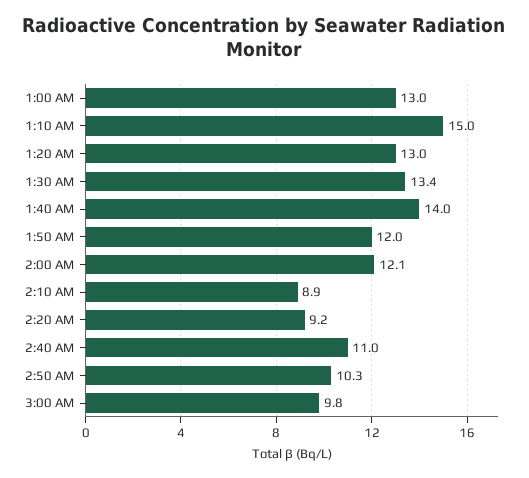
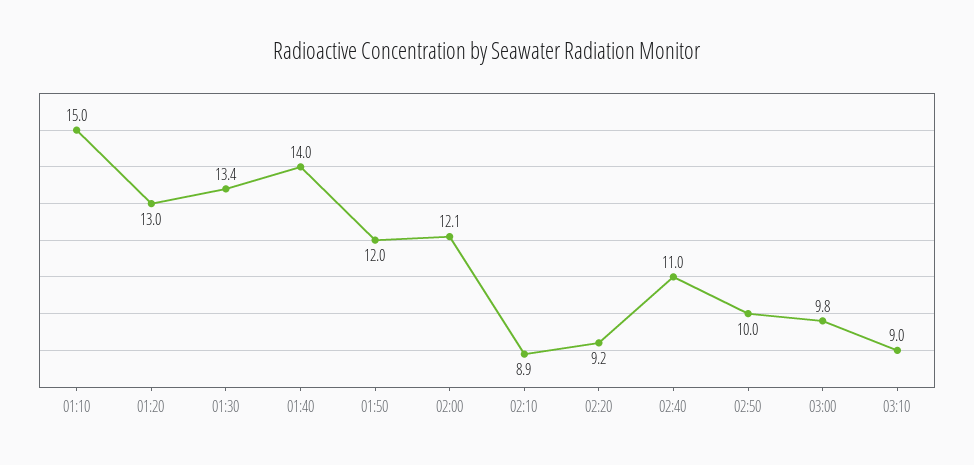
1:00 AM: 13 -> none
2:50 AM: 10.3 -> 10
03:10: none -> 9

